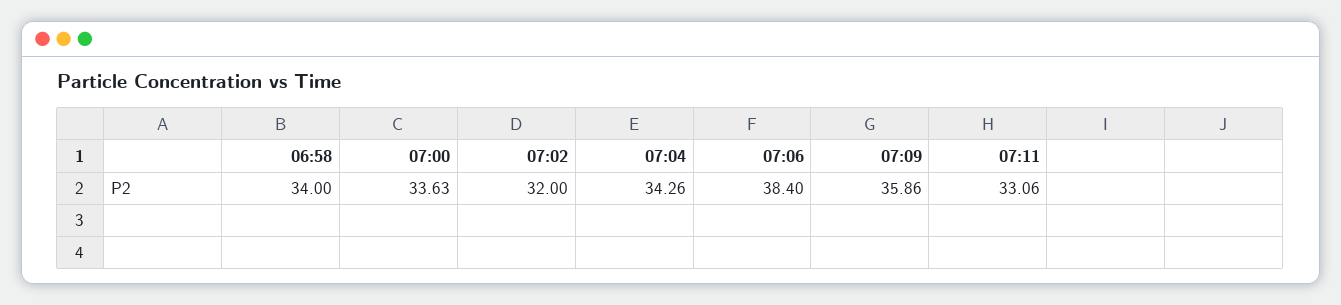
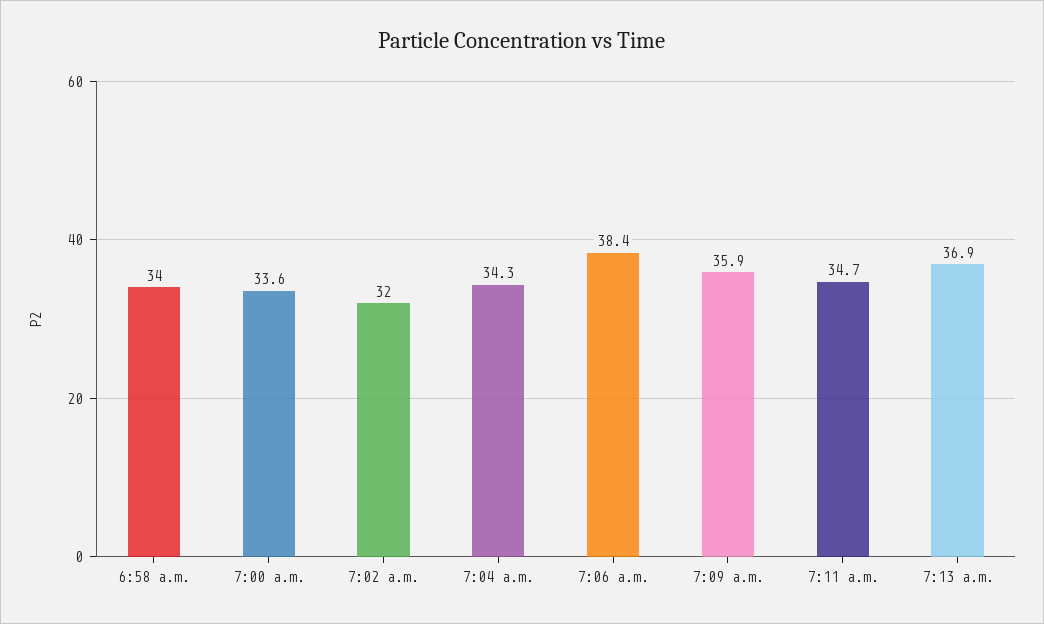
07:11: 33.06 -> 34.7
7:13 a.m.: none -> 36.9

